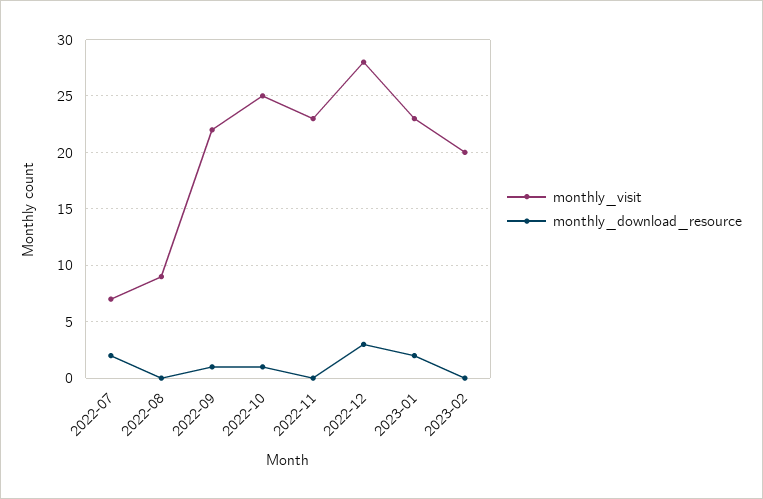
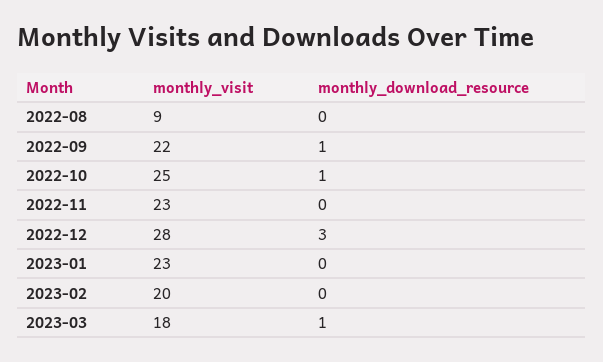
monthly_visit, 2022-07: 7 -> none
monthly_download_resource, 2022-07: 2 -> none
monthly_download_resource, 2023-01: 2 -> 0
monthly_visit, 2023-03: none -> 18
monthly_download_resource, 2023-03: none -> 1

